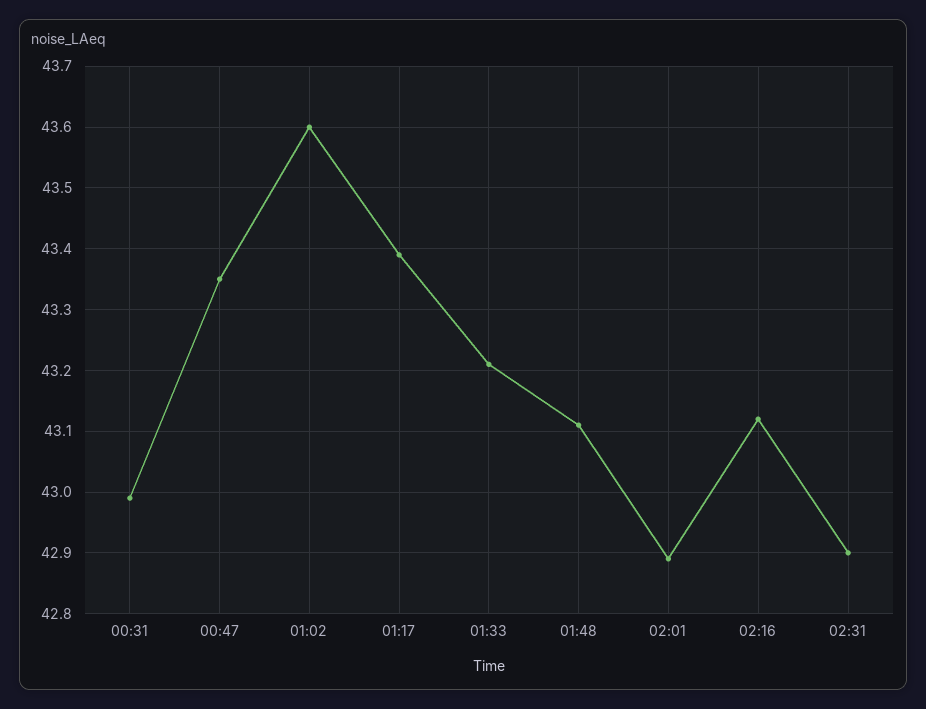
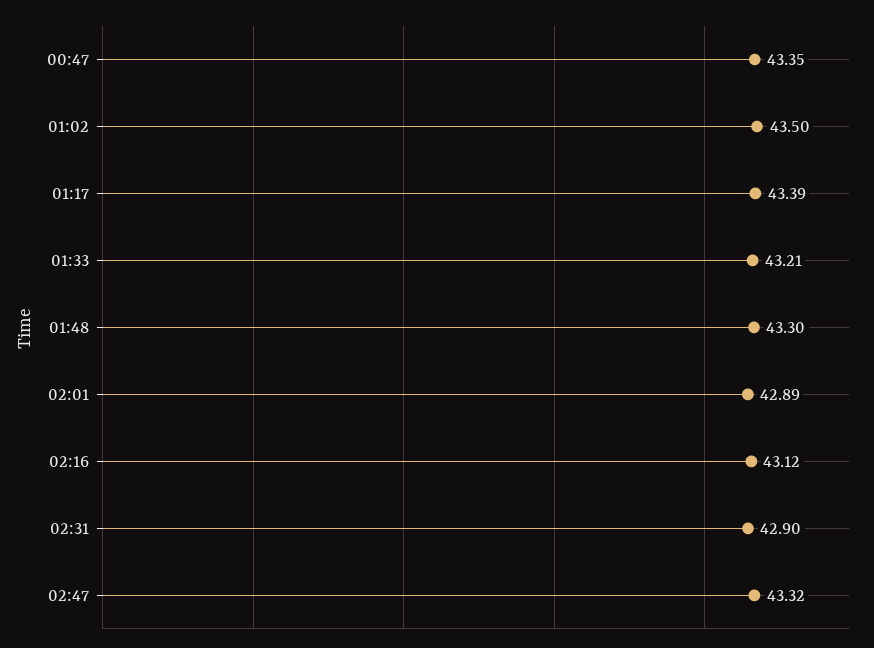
00:31: 42.99 -> none
01:02: 43.6 -> 43.5
01:48: 43.11 -> 43.3
02:47: none -> 43.32

